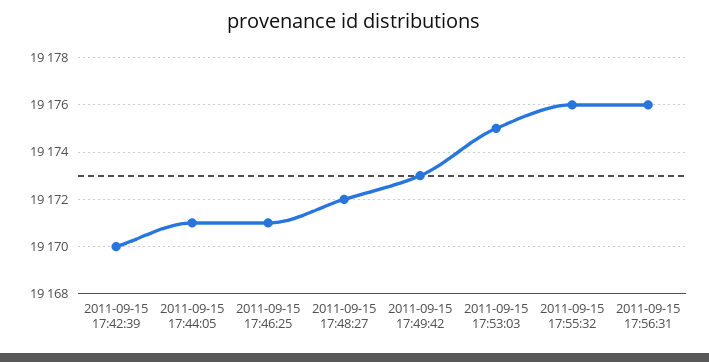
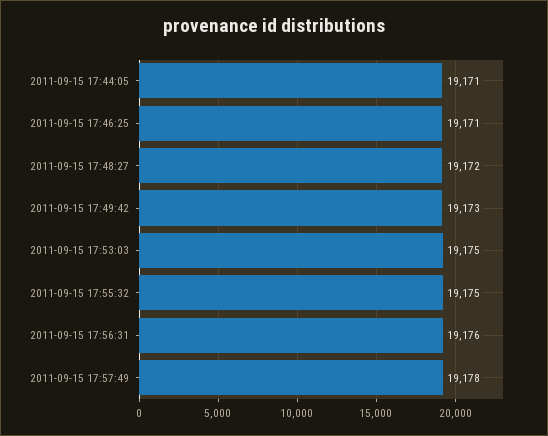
2011-09-15 17:42:39: 19170 -> none
2011-09-15 17:55:32: 19176 -> 19175
2011-09-15 17:57:49: none -> 19178

